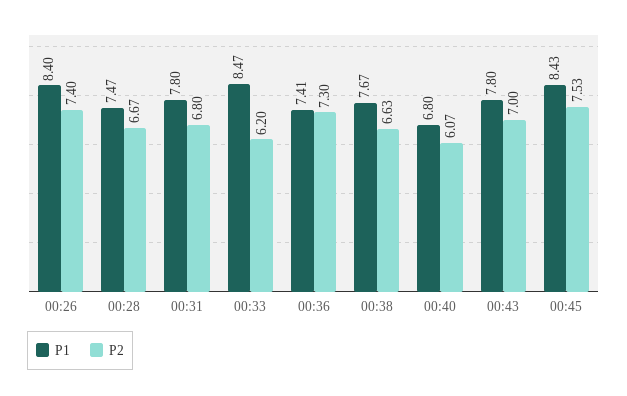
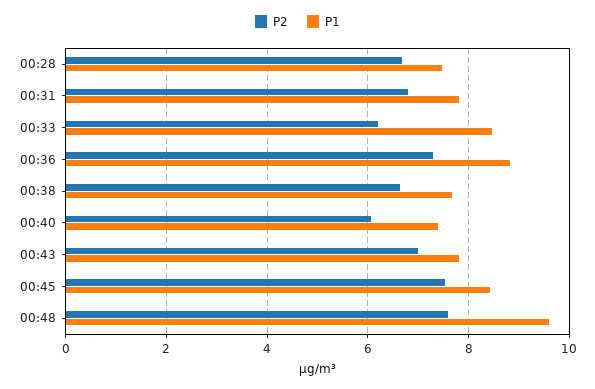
P1, 00:26: 8.4 -> none
P2, 00:26: 7.4 -> none
P1, 00:36: 7.41 -> 8.8
P1, 00:40: 6.8 -> 7.4
P2, 00:48: none -> 7.6
P1, 00:48: none -> 9.6

